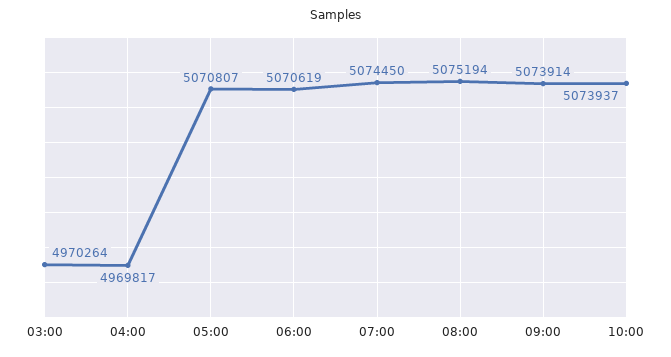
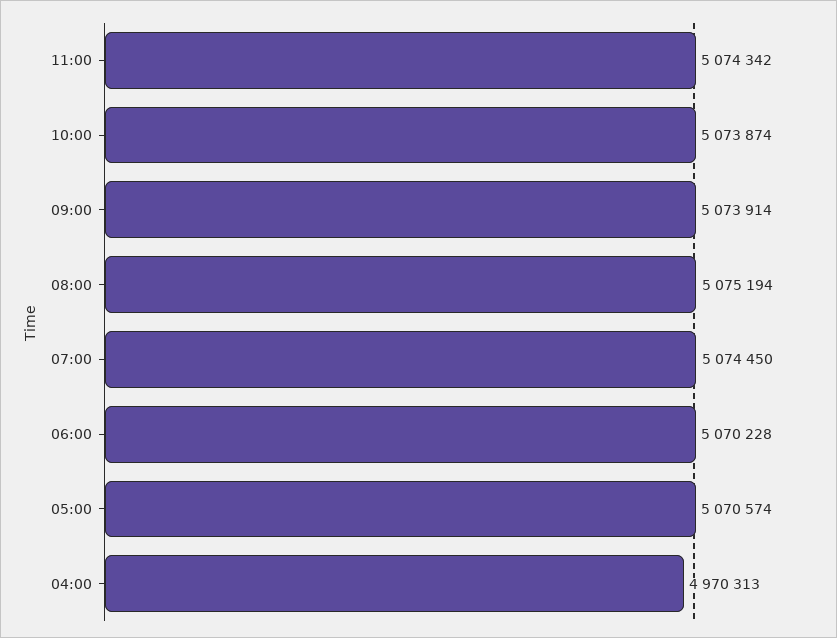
03:00: 4970264 -> none
04:00: 4969817 -> 4970313
05:00: 5070807 -> 5070574
06:00: 5070619 -> 5070228
10:00: 5073937 -> 5073874
11:00: none -> 5074342

